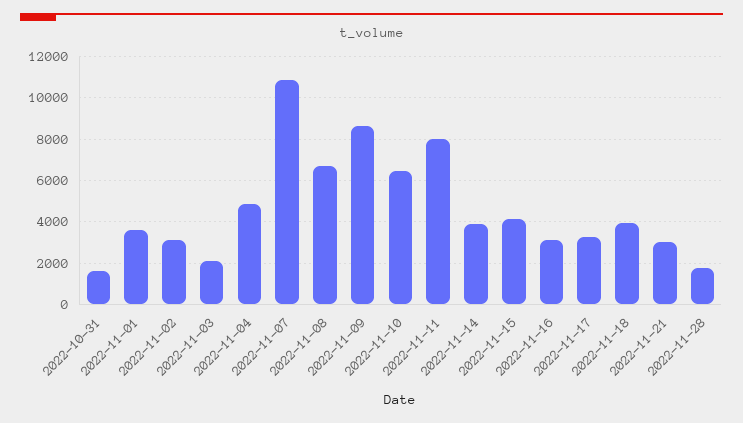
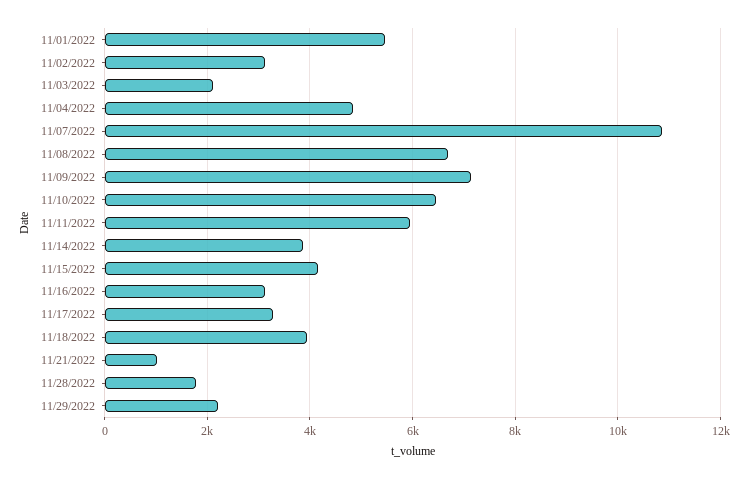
2022-10-31: 1500 -> none
2022-11-01: 3500 -> 5400
2022-11-09: 8500 -> 7200
2022-11-11: 8000 -> 6000
2022-11-21: 3000 -> 1000
11/29/2022: none -> 2200

